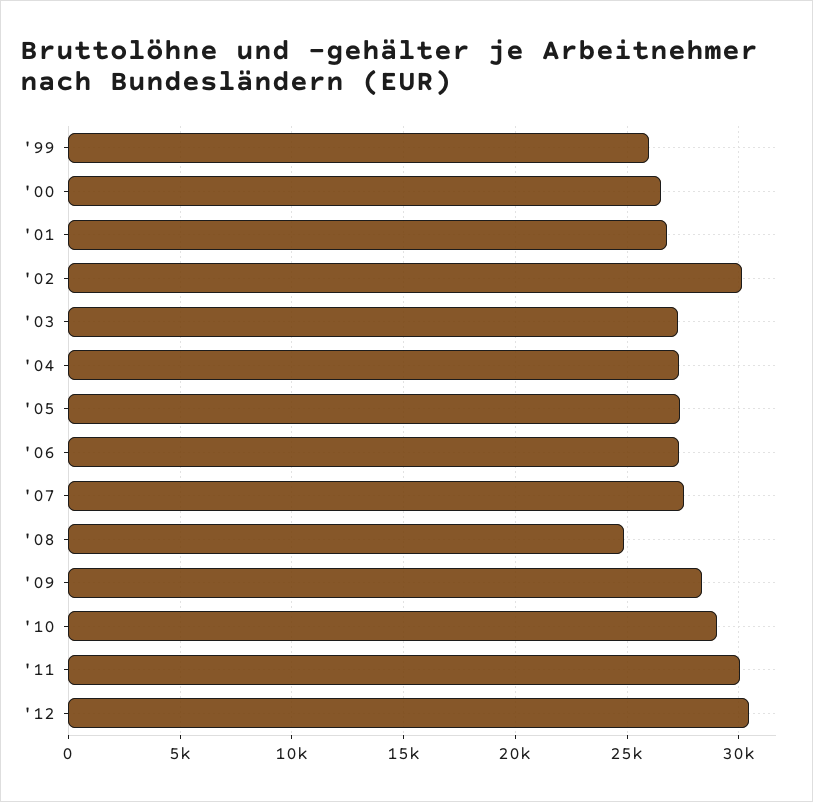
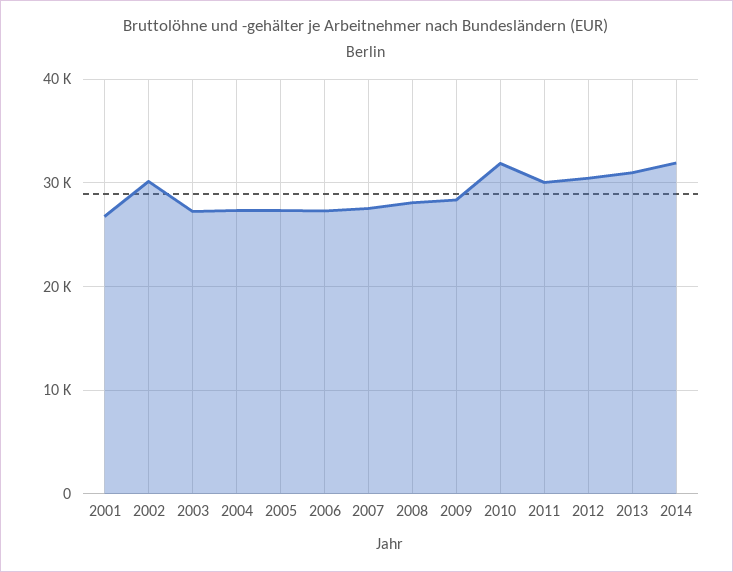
'99: 26000 -> none
'00: 26500 -> none
'08: 25000 -> 28000
'10: 29000 -> 32000
2013: none -> 31000
2014: none -> 32000

